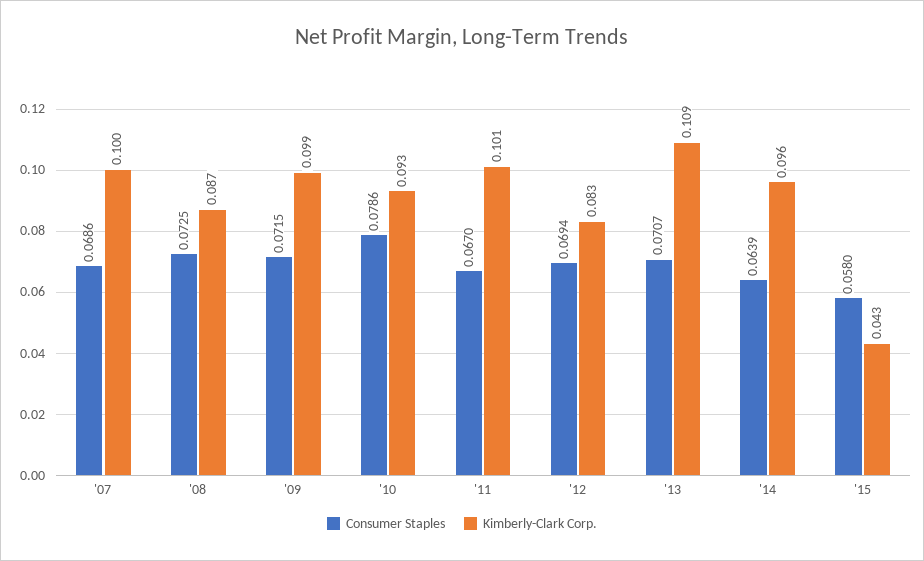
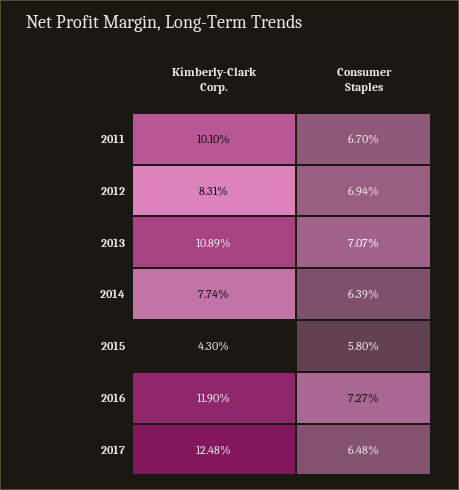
Consumer Staples, '07: 0.0686 -> none
Kimberly-Clark Corp., '07: 0.1 -> none
Consumer Staples, '08: 0.0725 -> none
Kimberly-Clark Corp., '08: 0.087 -> none
Consumer Staples, '09: 0.0715 -> none
Kimberly-Clark Corp., '09: 0.099 -> none
Consumer Staples, '10: 0.0786 -> none
Kimberly-Clark Corp., '10: 0.093 -> none
Kimberly-Clark Corp., '14: 0.096 -> 0.0774
Kimberly-Clark Corp., 2016: none -> 0.119
Consumer Staples, 2016: none -> 0.0727
Kimberly-Clark Corp., 2017: none -> 0.1248
Consumer Staples, 2017: none -> 0.0648

